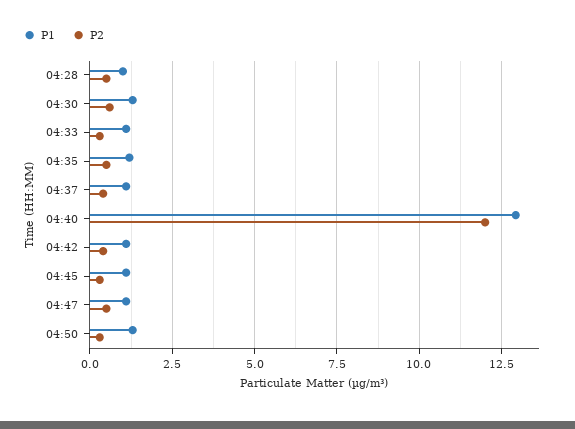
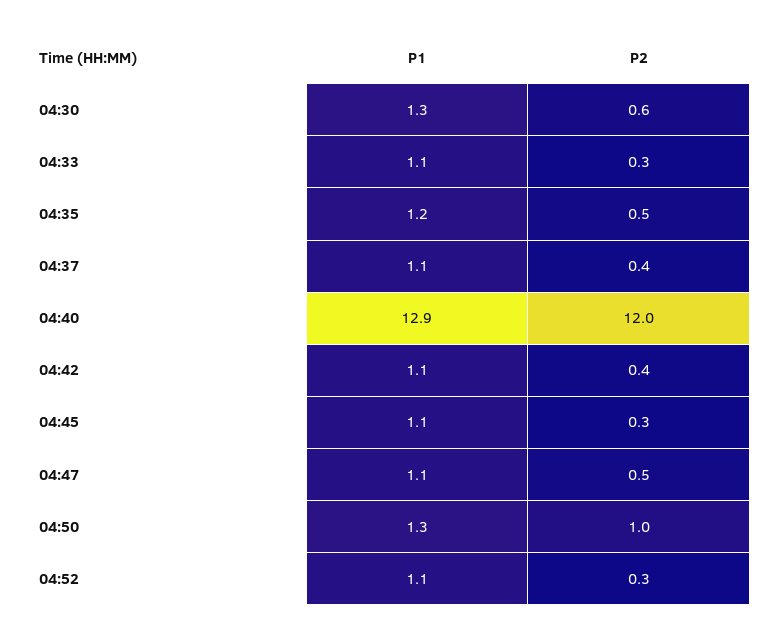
P1, 04:28: 1 -> none
P2, 04:28: 0.5 -> none
P2, 04:50: 0.25 -> 1
P1, 04:52: none -> 1.1
P2, 04:52: none -> 0.3

